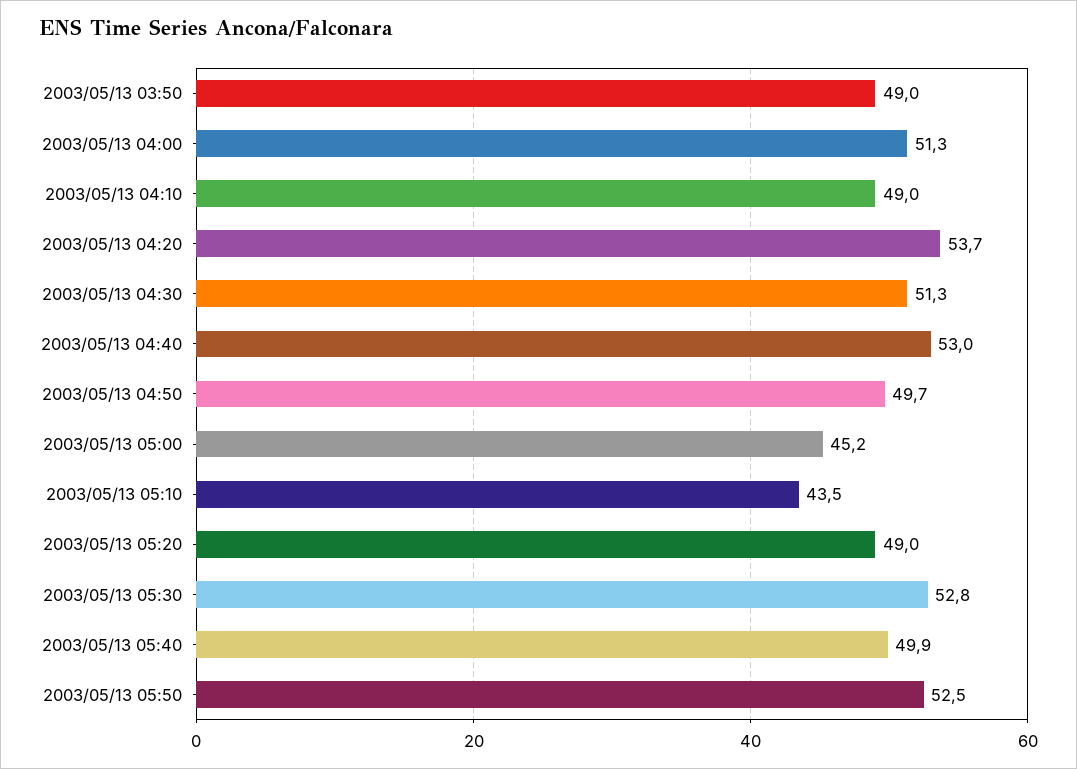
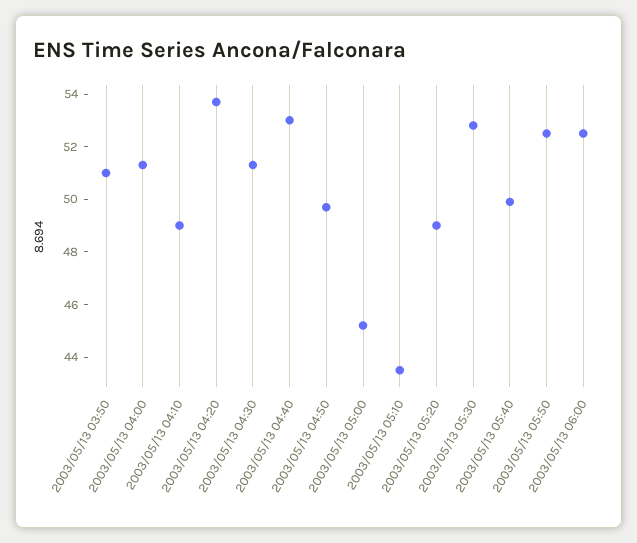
2003/05/13 03:50: 49 -> 51
2003/05/13 06:00: none -> 52.5

